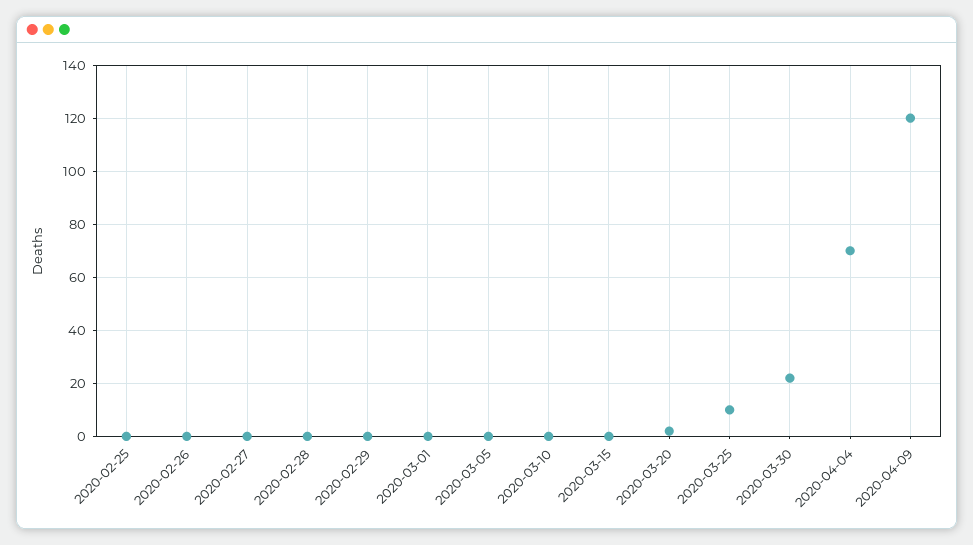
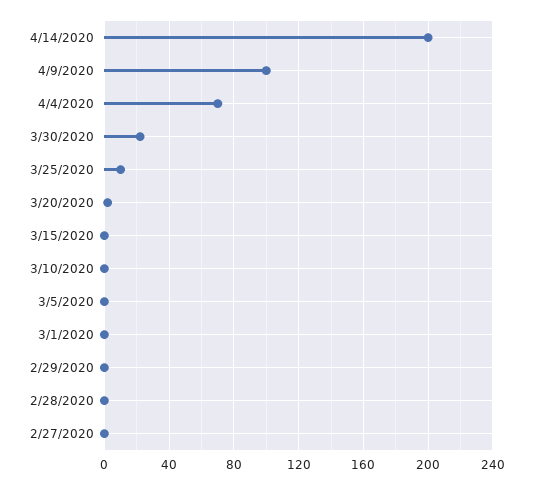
2020-02-25: 0 -> none
2020-02-26: 0 -> none
2020-04-09: 120 -> 100
4/14/2020: none -> 200

